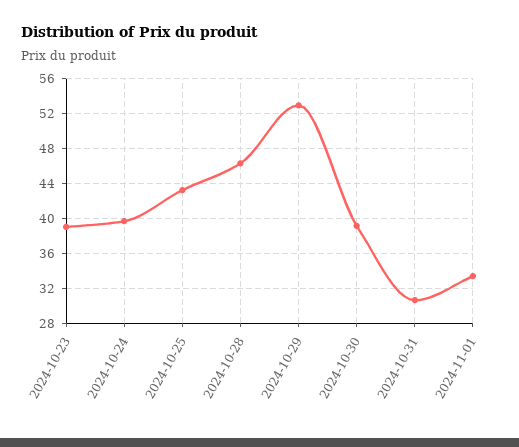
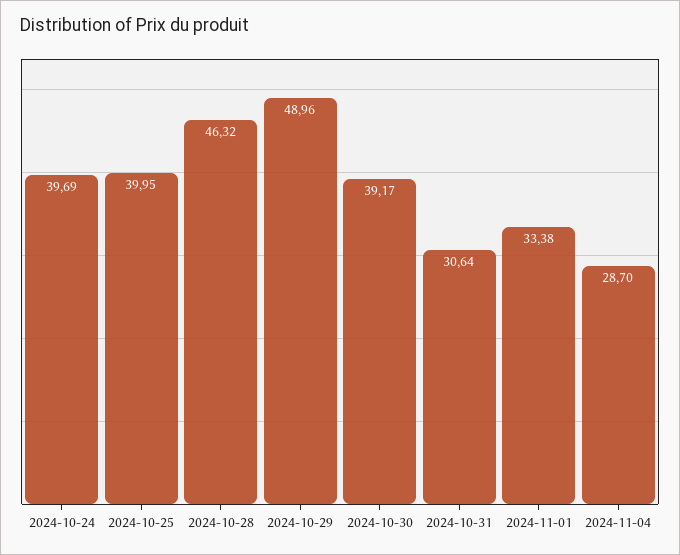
2024-10-23: 39 -> none
2024-10-25: 43 -> 39.95
2024-10-29: 53 -> 48.96
2024-11-04: none -> 28.7

